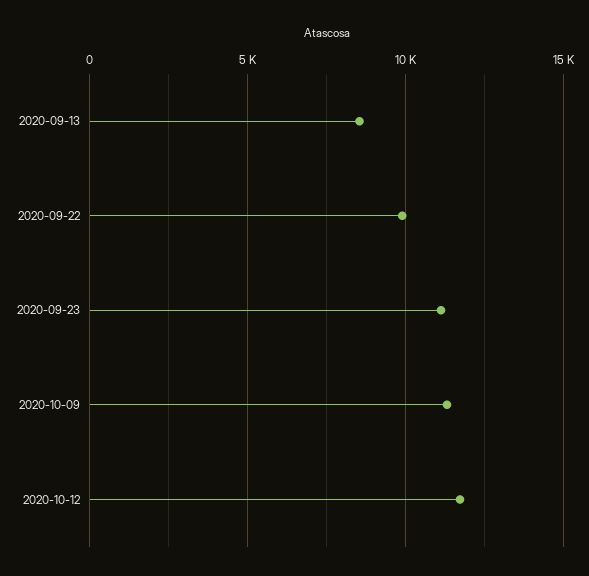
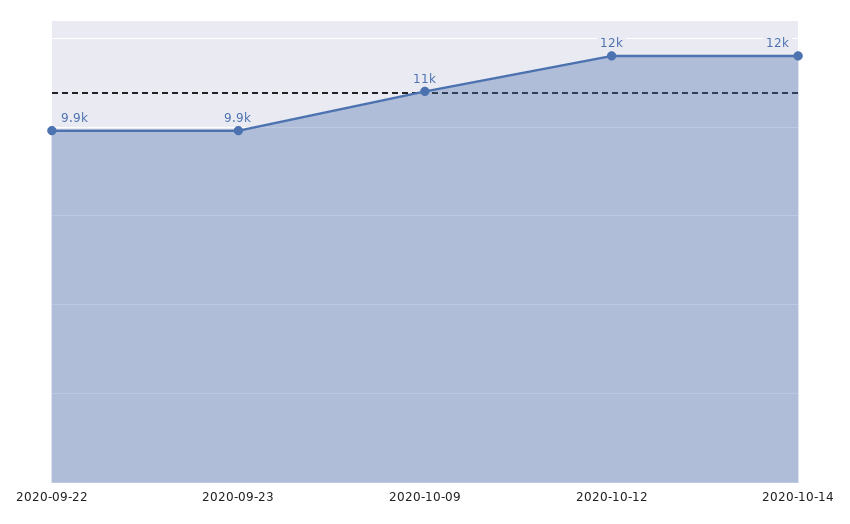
2020-09-13: 8500 -> none
2020-09-23: 11000 -> 9900
2020-10-14: none -> 12000

